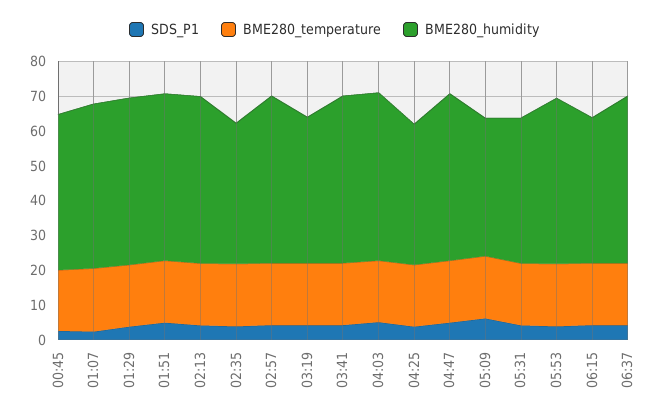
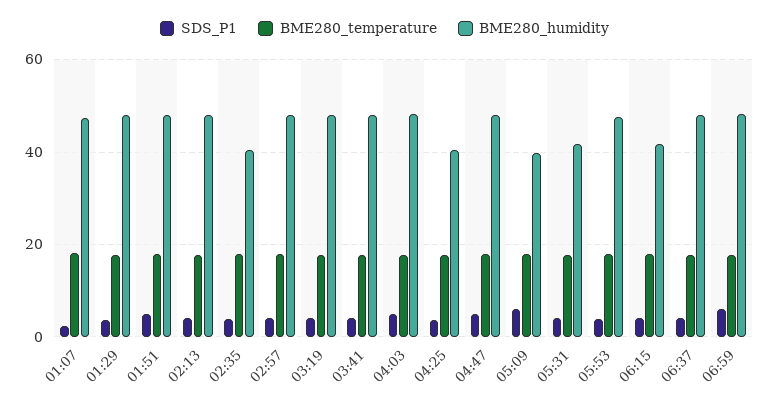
SDS_P1, 00:45: 2.5 -> none
BME280_temperature, 00:45: 17.5 -> none
BME280_humidity, 00:45: 45 -> none
BME280_humidity, 03:19: 42.5 -> 48
SDS_P1, 06:59: none -> 6
BME280_temperature, 06:59: none -> 18
BME280_humidity, 06:59: none -> 48

